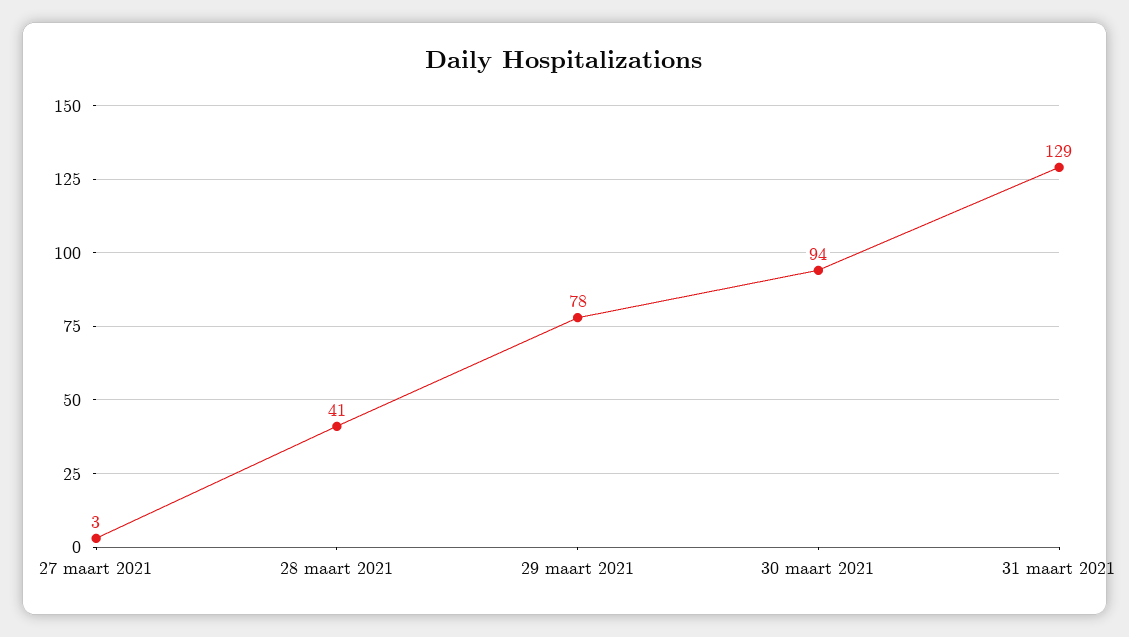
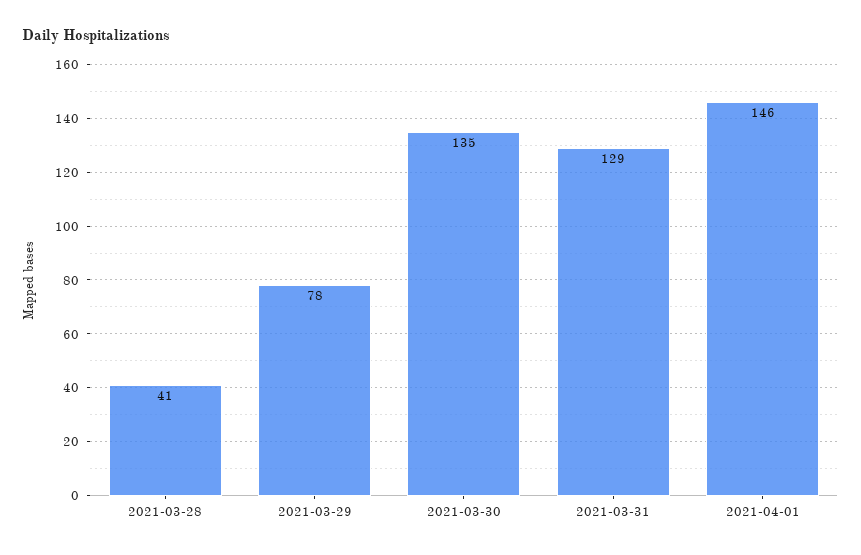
27 maart 2021: 3 -> none
30 maart 2021: 94 -> 135
2021-04-01: none -> 146

